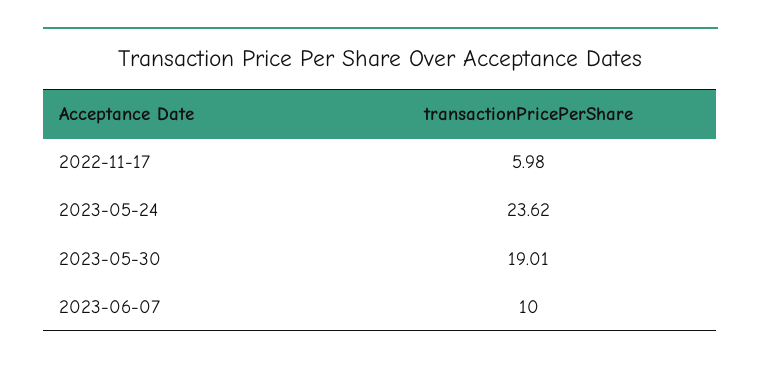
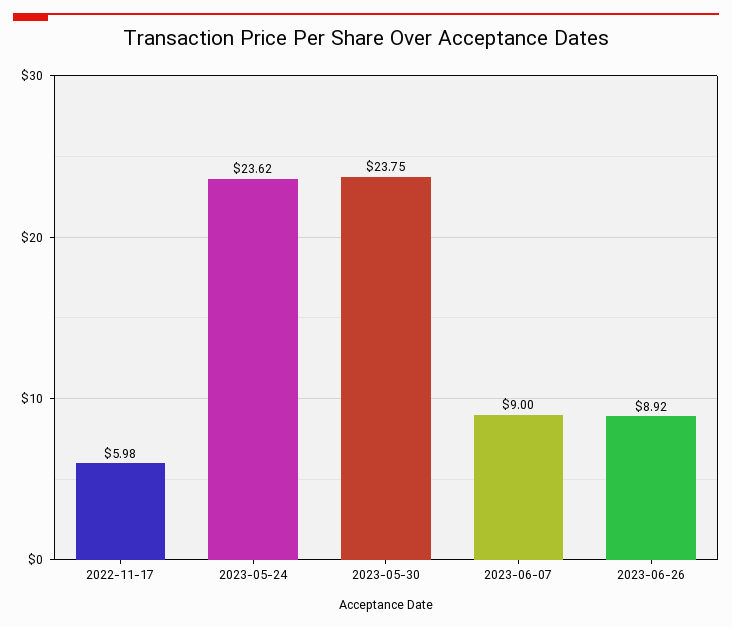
2023-05-30: 19.01 -> 23.75
2023-06-07: 10 -> 9
2023-06-26: none -> 8.92

